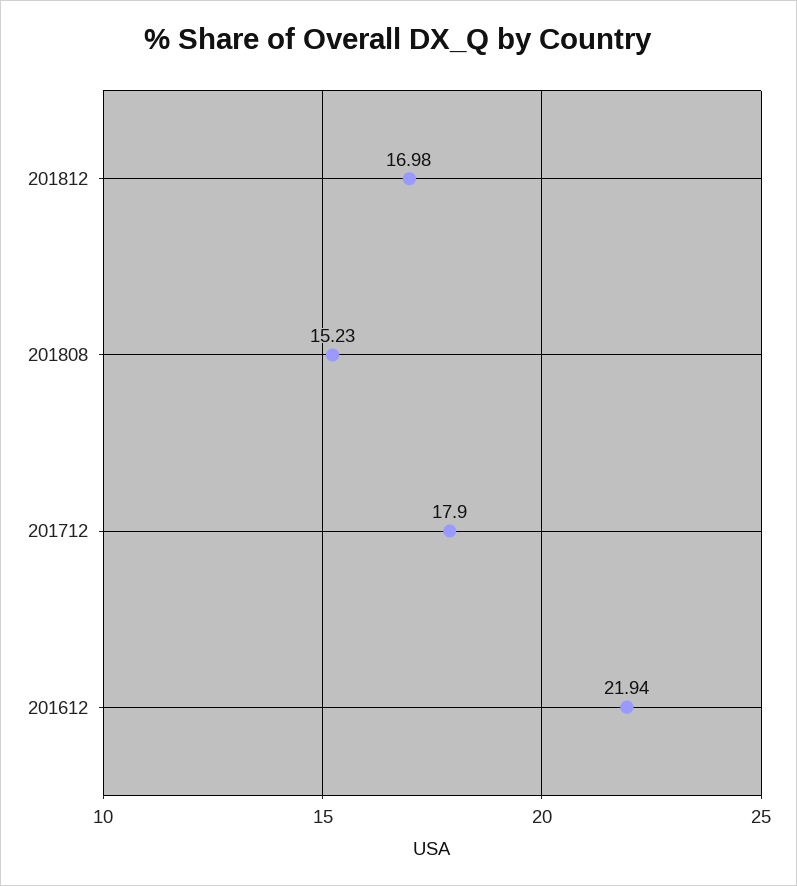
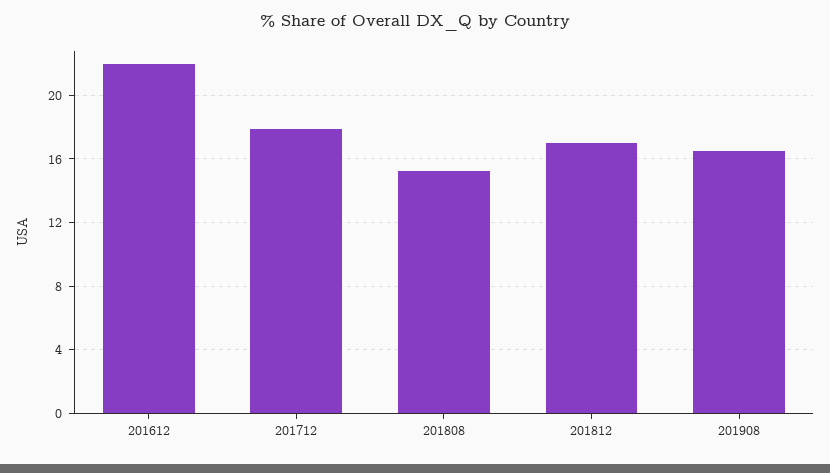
201908: none -> 16.5

